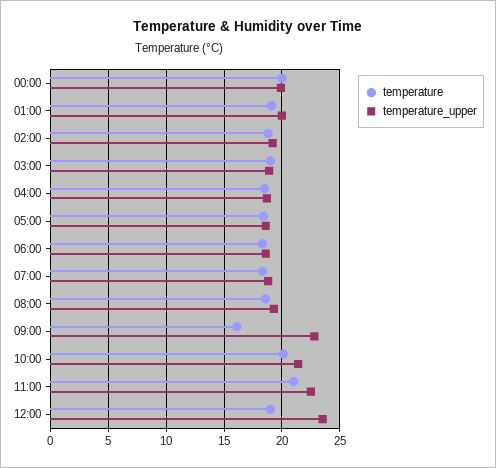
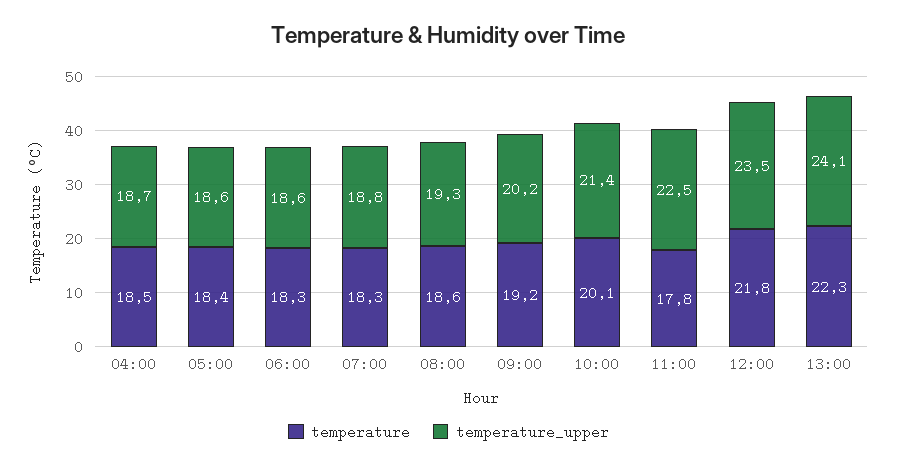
temperature, 00:00: 20 -> none
temperature_upper, 00:00: 20 -> none
temperature, 01:00: 19 -> none
temperature_upper, 01:00: 20 -> none
temperature, 02:00: 19 -> none
temperature_upper, 02:00: 19 -> none
temperature, 03:00: 19 -> none
temperature_upper, 03:00: 19 -> none
temperature, 09:00: 16 -> 19.2
temperature_upper, 09:00: 23 -> 20.2
temperature, 11:00: 21 -> 17.8
temperature, 12:00: 19 -> 21.8
temperature, 13:00: none -> 22.3
temperature_upper, 13:00: none -> 24.1

